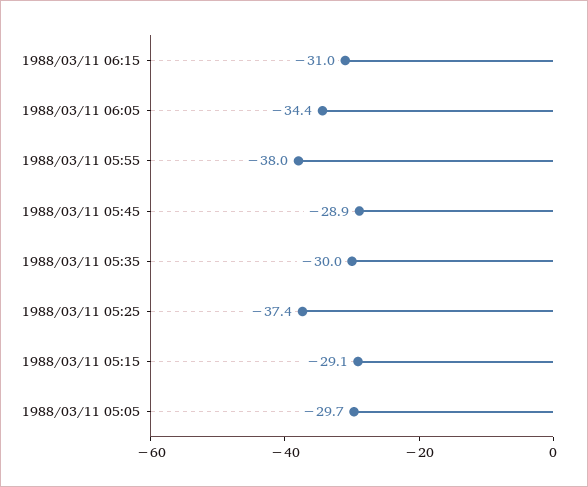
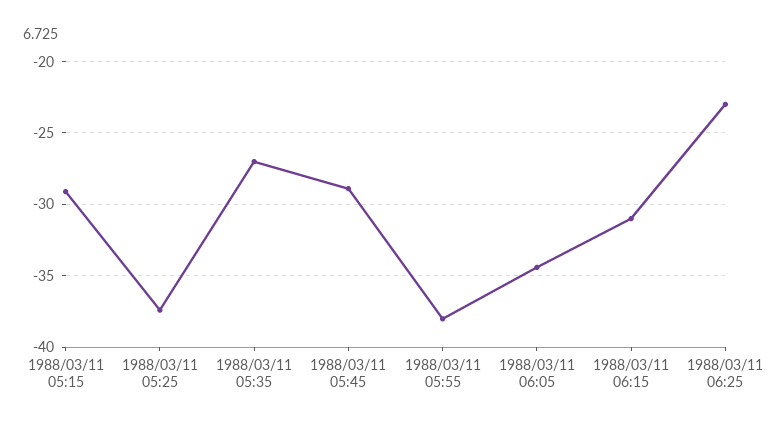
1988/03/11 05:35: -30 -> -27
1988/03/11 05:05: -29.7 -> none
1988/03/11 06:25: none -> -23

